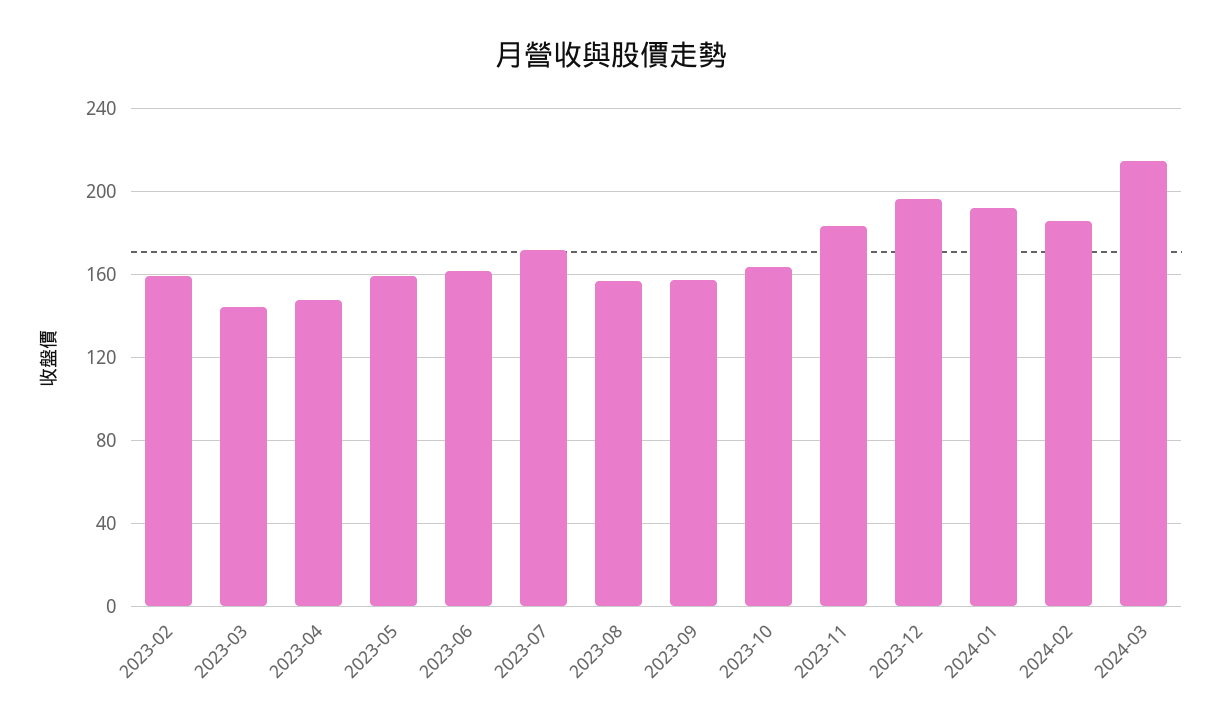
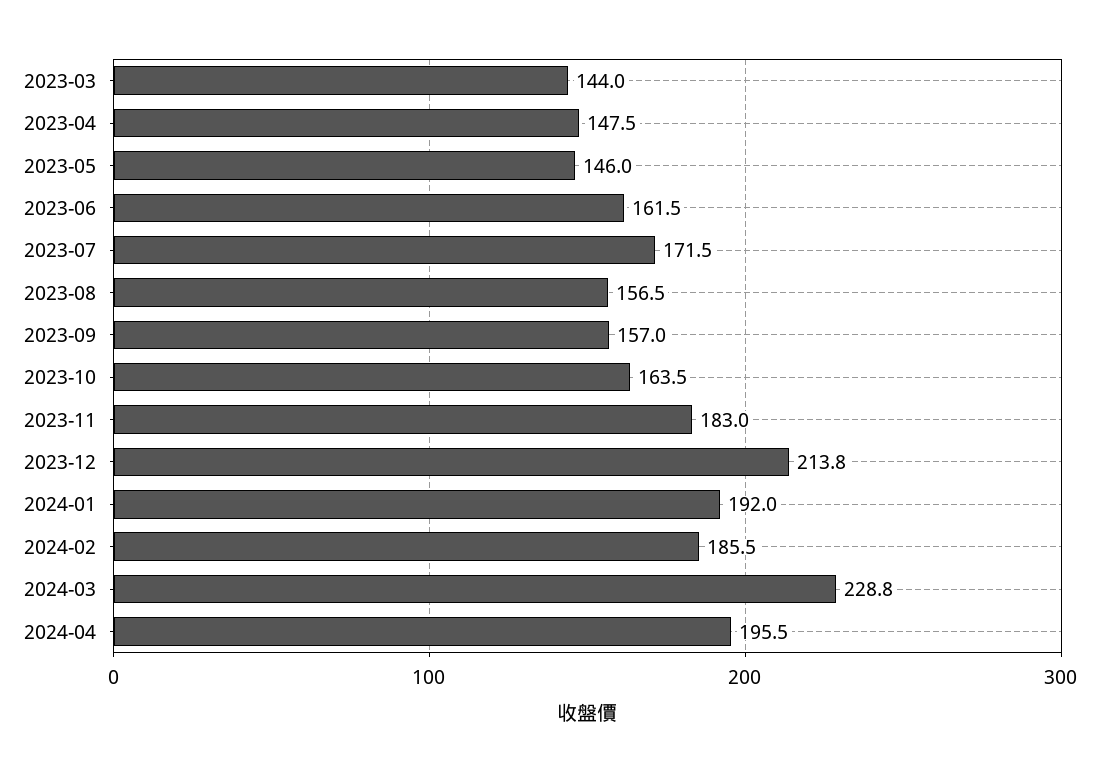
2023-02: 160 -> none
2023-05: 160 -> 146
2023-12: 195 -> 213.8
2024-03: 215 -> 228.8
2024-04: none -> 195.5

